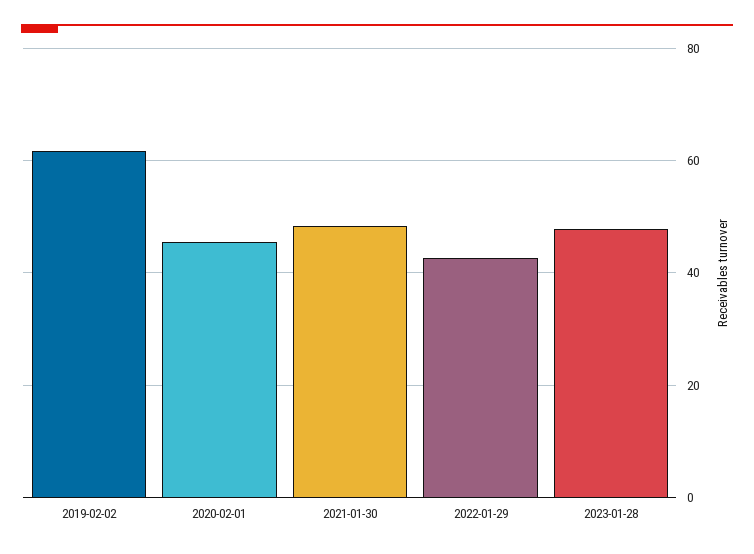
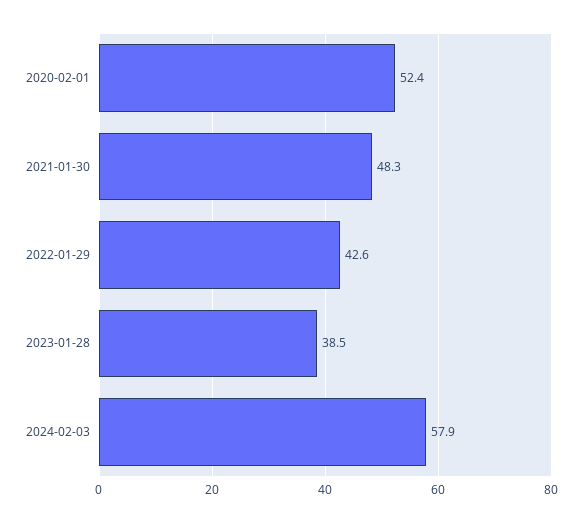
2019-02-02: 62 -> none
2020-02-01: 46 -> 52.4
2023-01-28: 48 -> 38.5
2024-02-03: none -> 57.9

